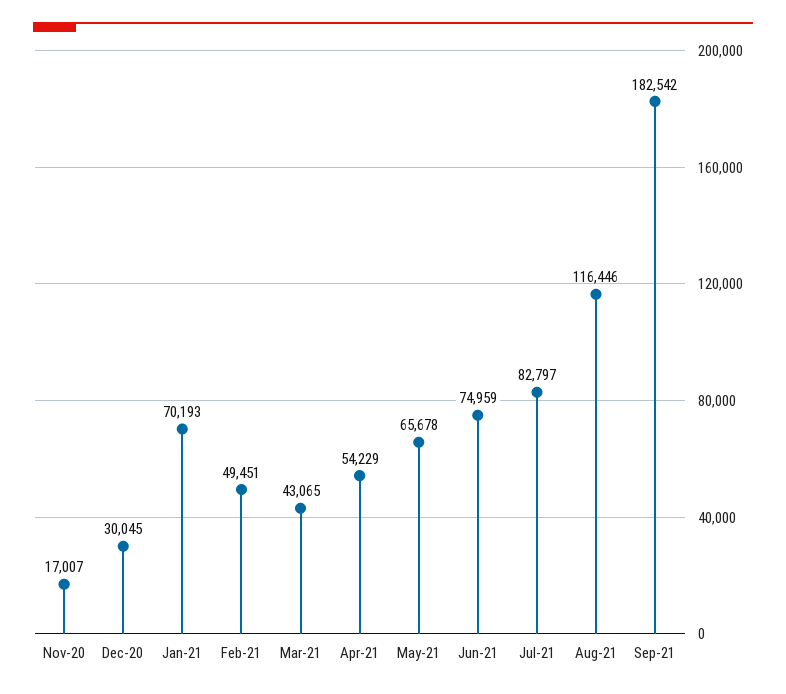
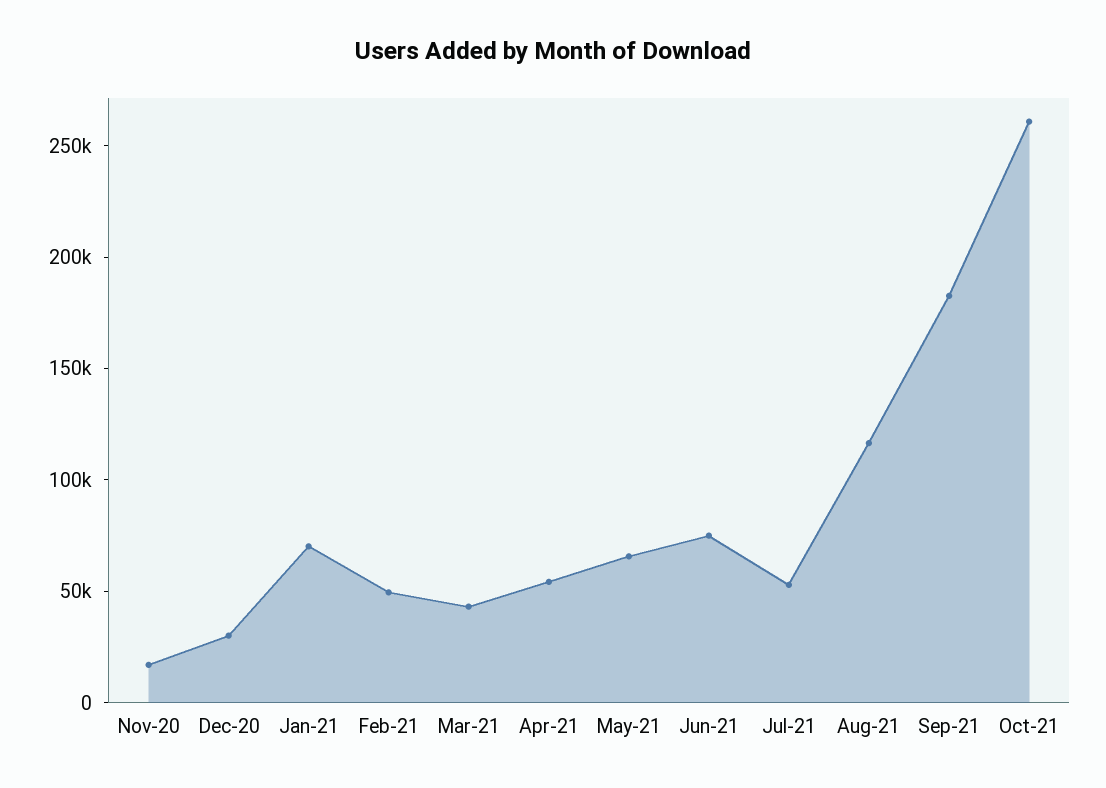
Jul-21: 82797 -> 50000
Oct-21: none -> 260000

